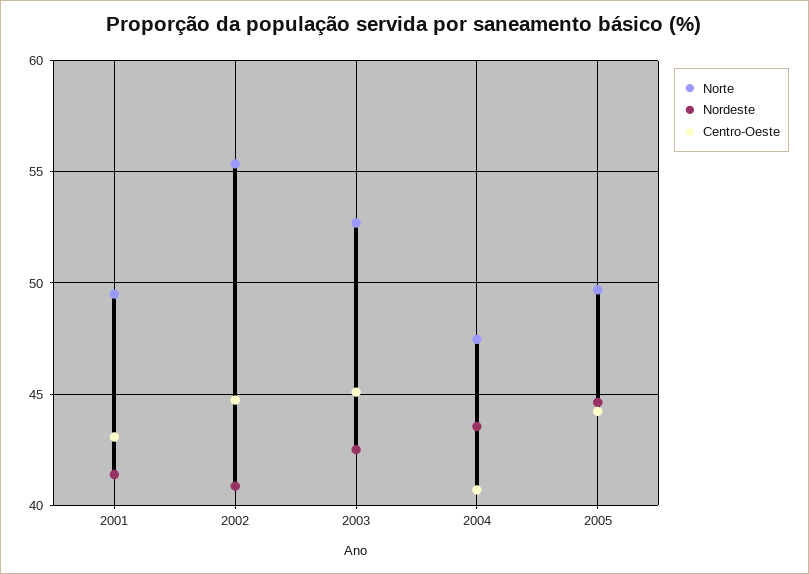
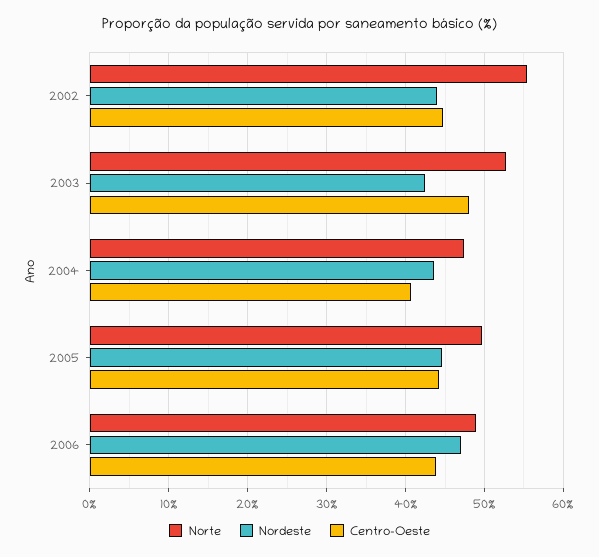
Norte, 2001: 49.5 -> none
Nordeste, 2001: 41.5 -> none
Centro-Oeste, 2001: 43 -> none
Nordeste, 2002: 41 -> 44
Centro-Oeste, 2003: 45 -> 48
Norte, 2006: none -> 49
Nordeste, 2006: none -> 47
Centro-Oeste, 2006: none -> 44

